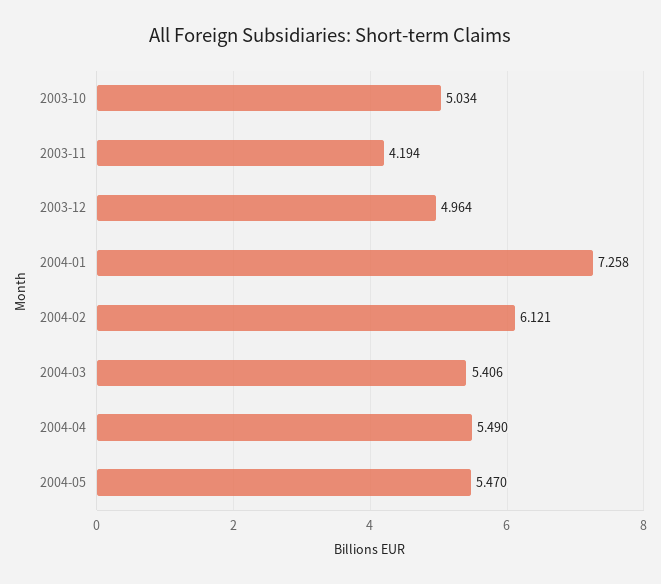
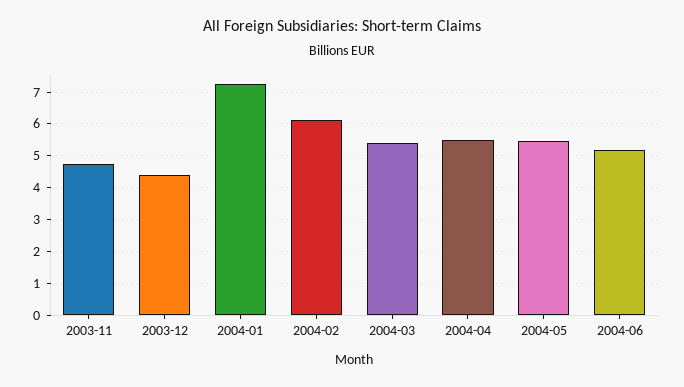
2003-10: 5.034 -> none
2003-11: 4.194 -> 4.8
2003-12: 4.964 -> 4.4
2004-06: none -> 5.2

